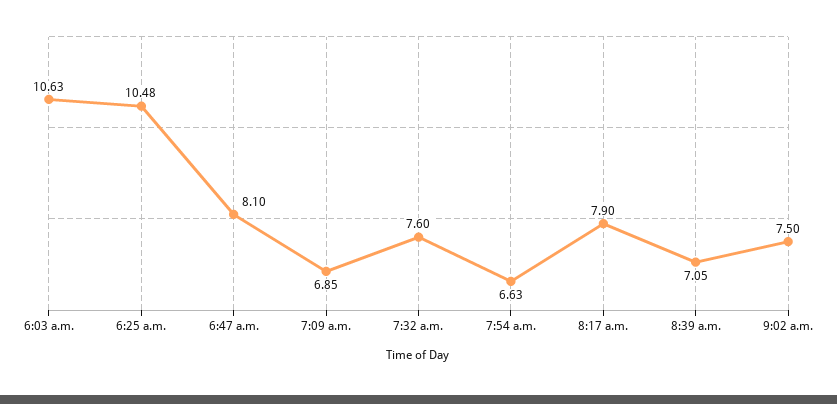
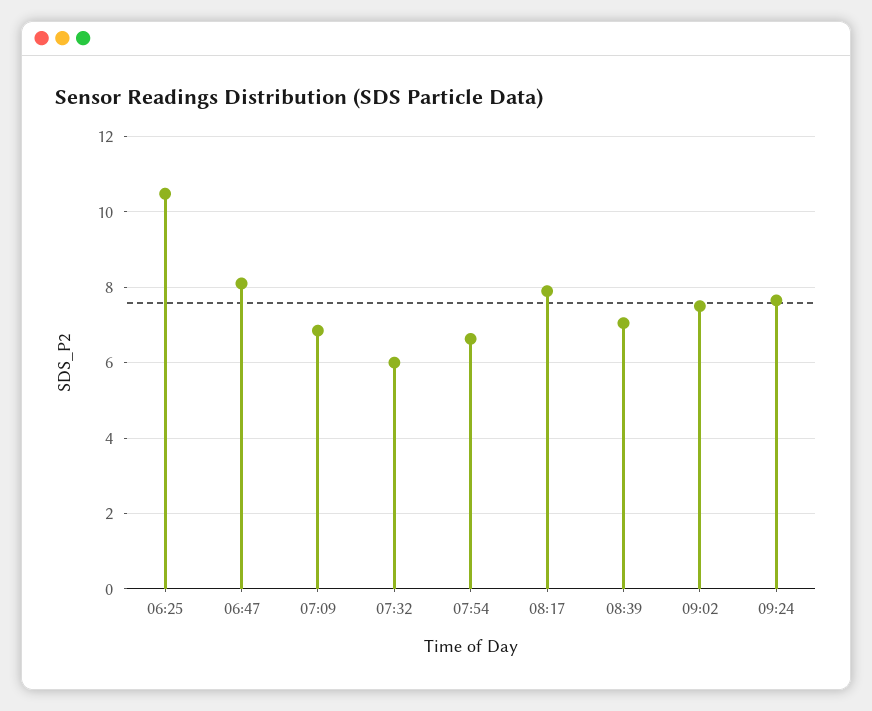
6:03 a.m.: 10.63 -> none
7:32 a.m.: 7.6 -> 6
09:24: none -> 7.6

